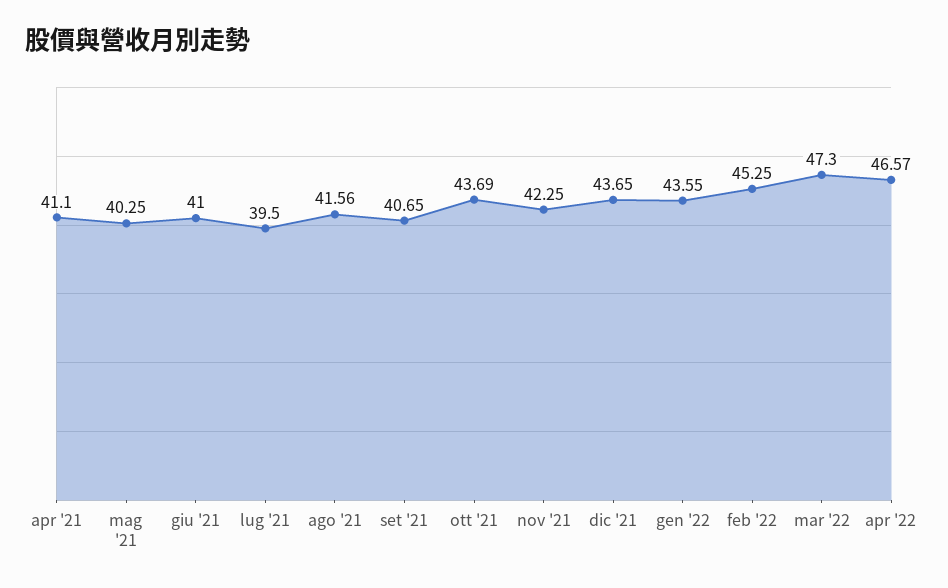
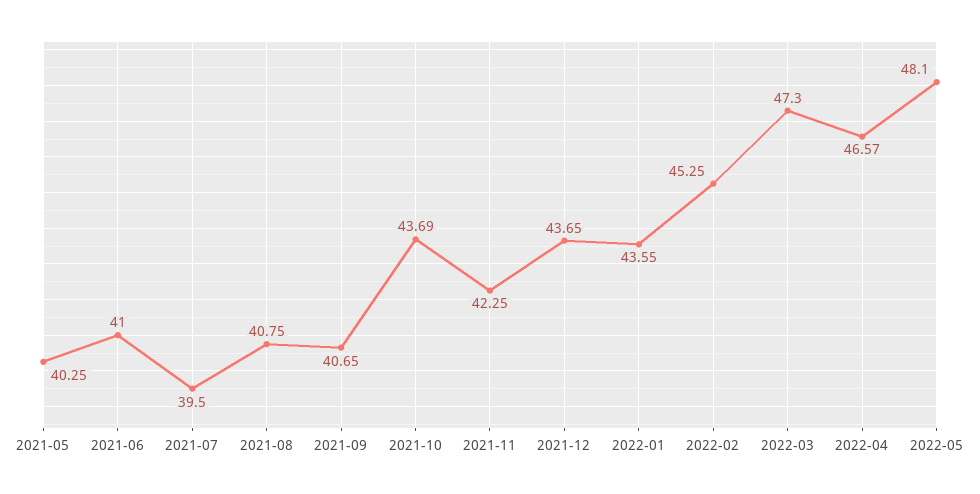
apr '21: 41.1 -> none
ago '21: 41.56 -> 40.75
2022-05: none -> 48.1

